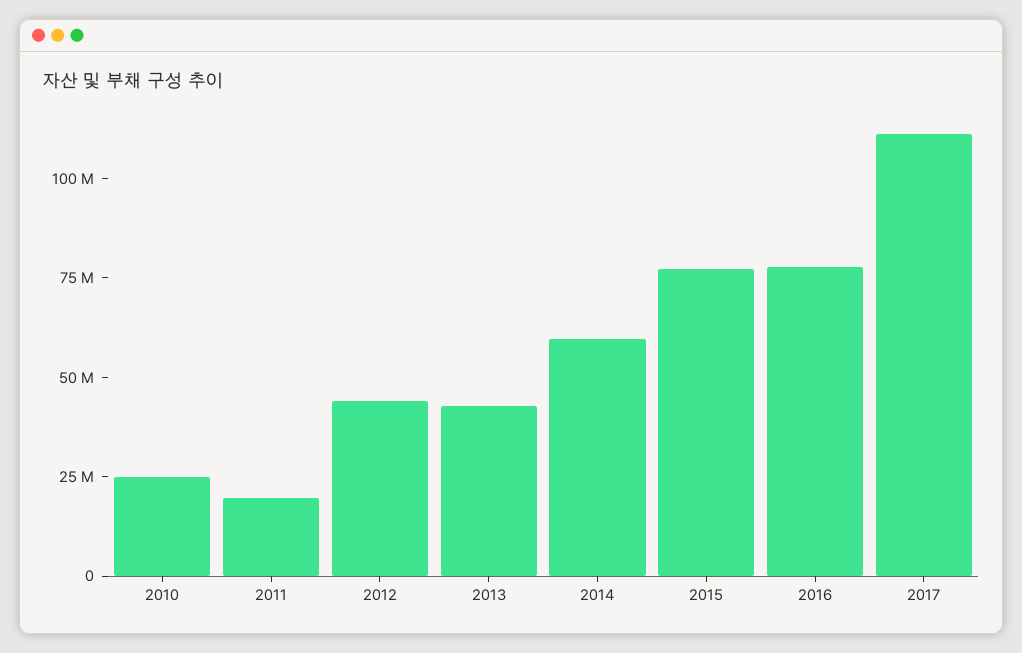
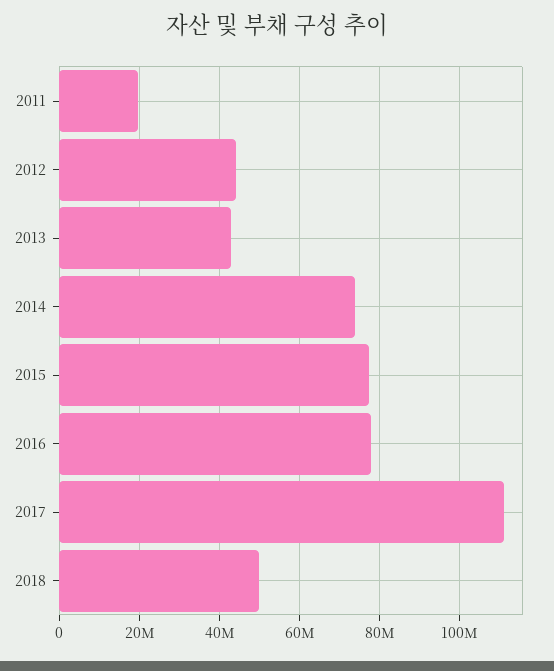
2010: 25000000 -> none
2014: 60000000 -> 74000000
2018: none -> 50000000

